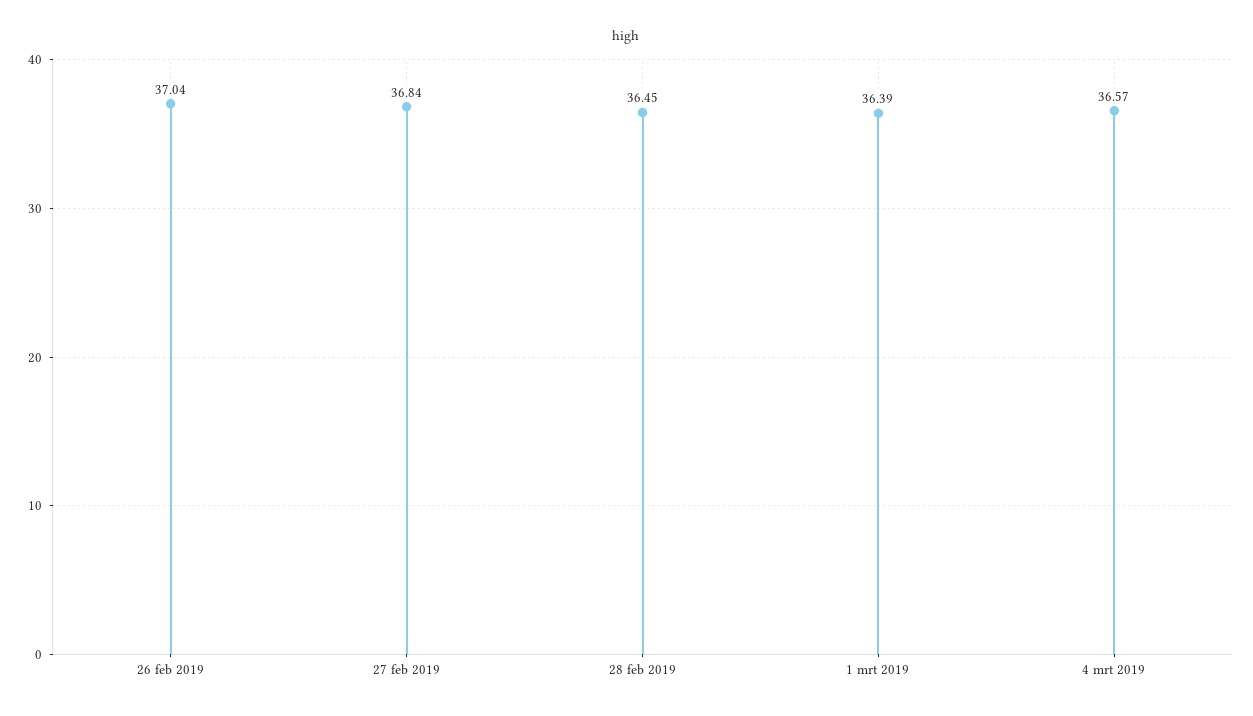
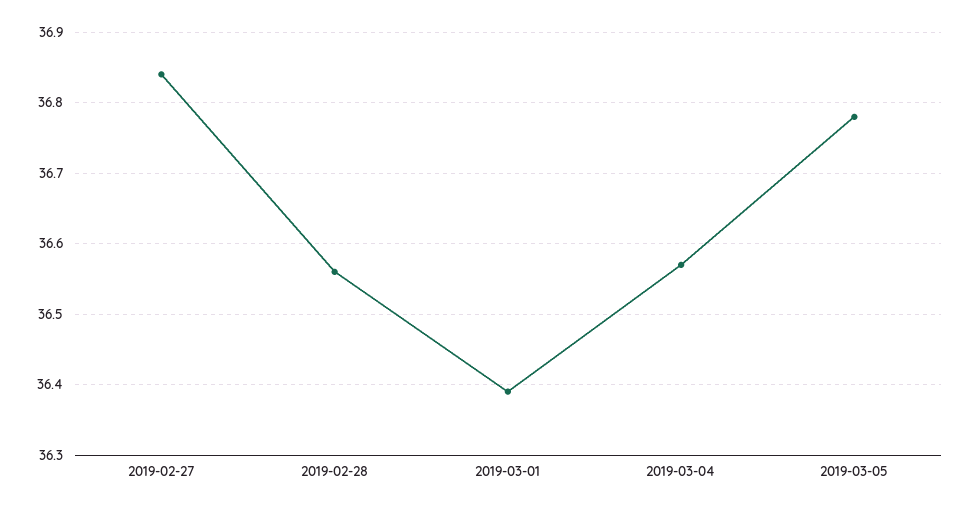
26 feb 2019: 37.04 -> none
28 feb 2019: 36.45 -> 36.56
2019-03-05: none -> 36.78

